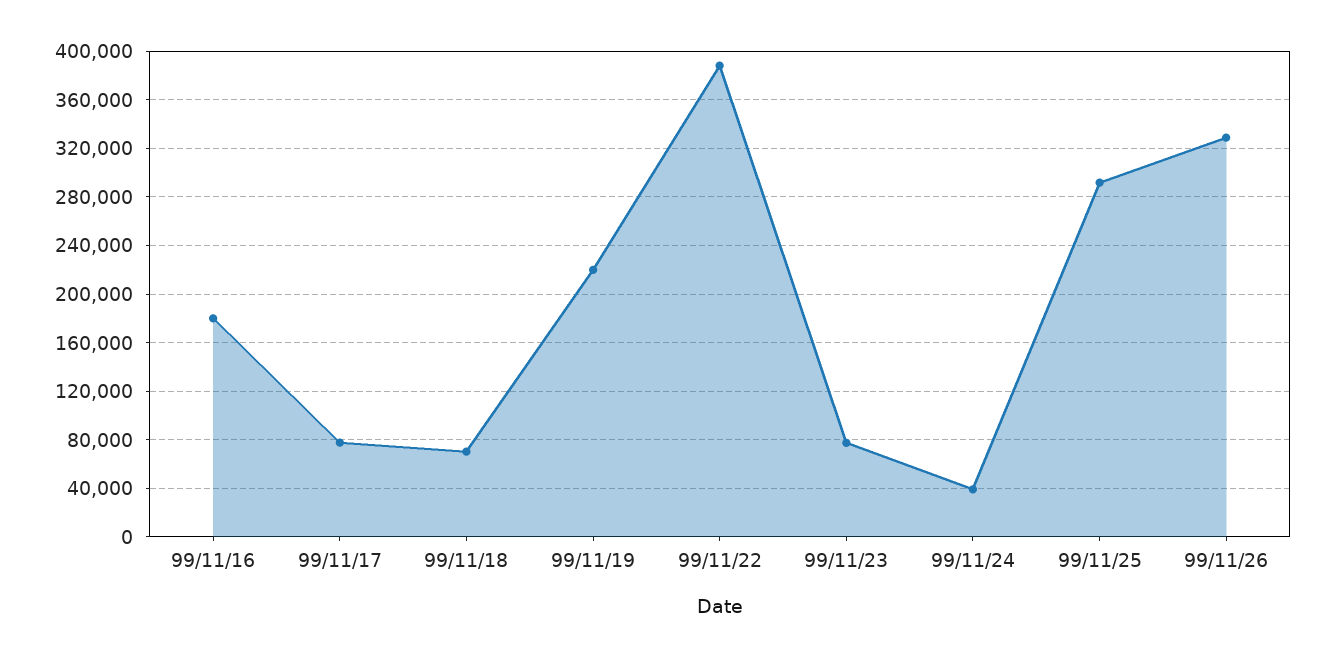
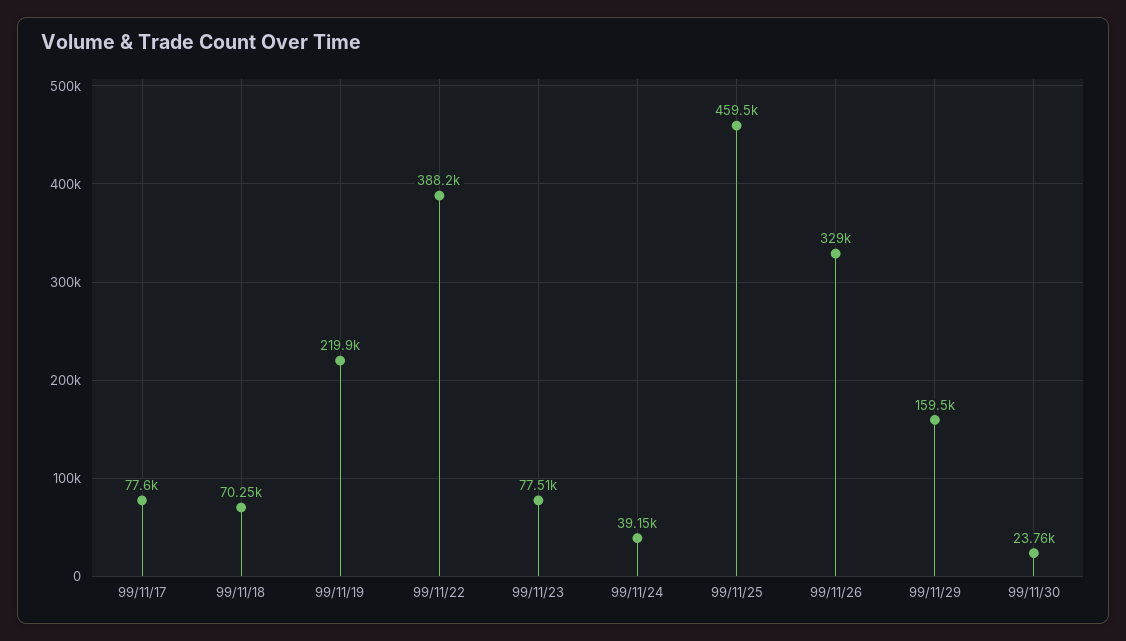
99/11/16: 180000 -> none
99/11/25: 290000 -> 459500
99/11/29: none -> 159500
99/11/30: none -> 23760

